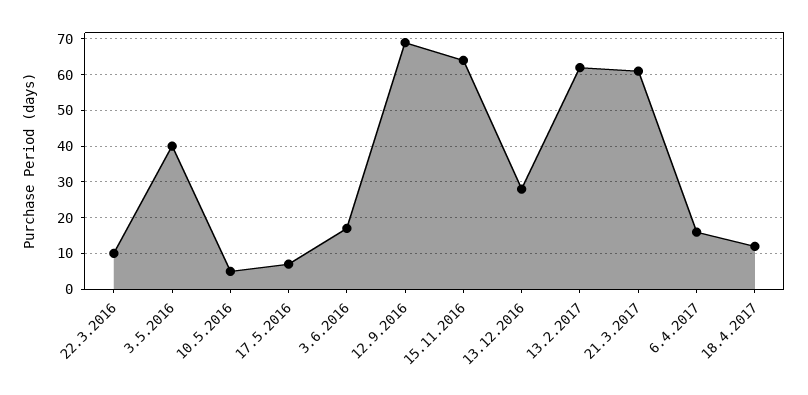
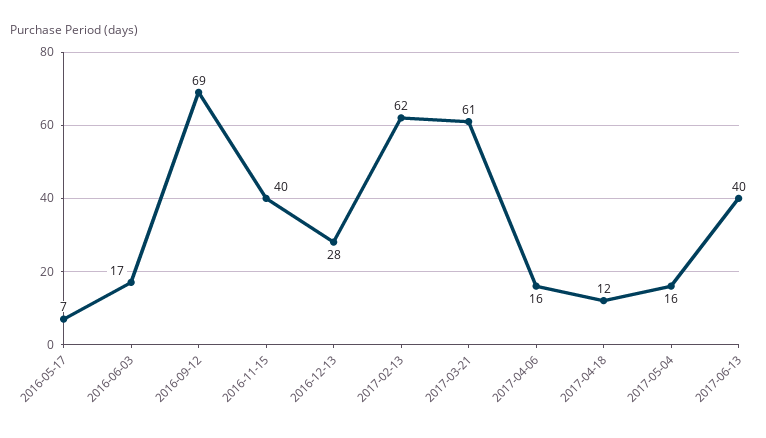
22.3.2016: 10 -> none
3.5.2016: 40 -> none
10.5.2016: 5 -> none
15.11.2016: 65 -> 40
2017-05-04: none -> 16
2017-06-13: none -> 40

